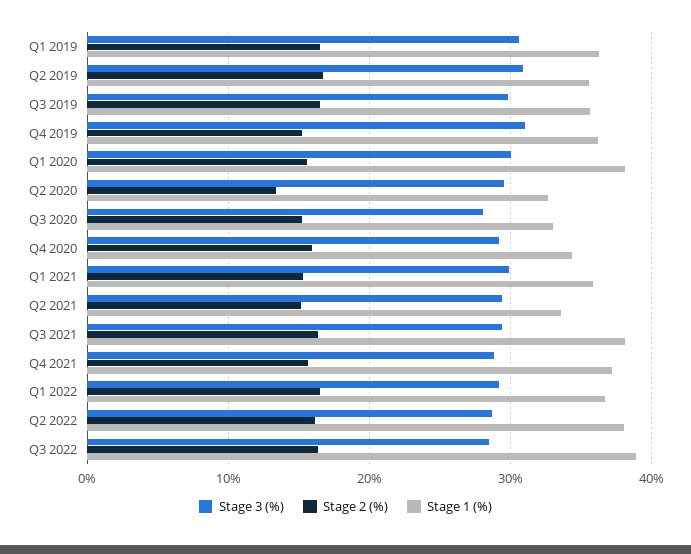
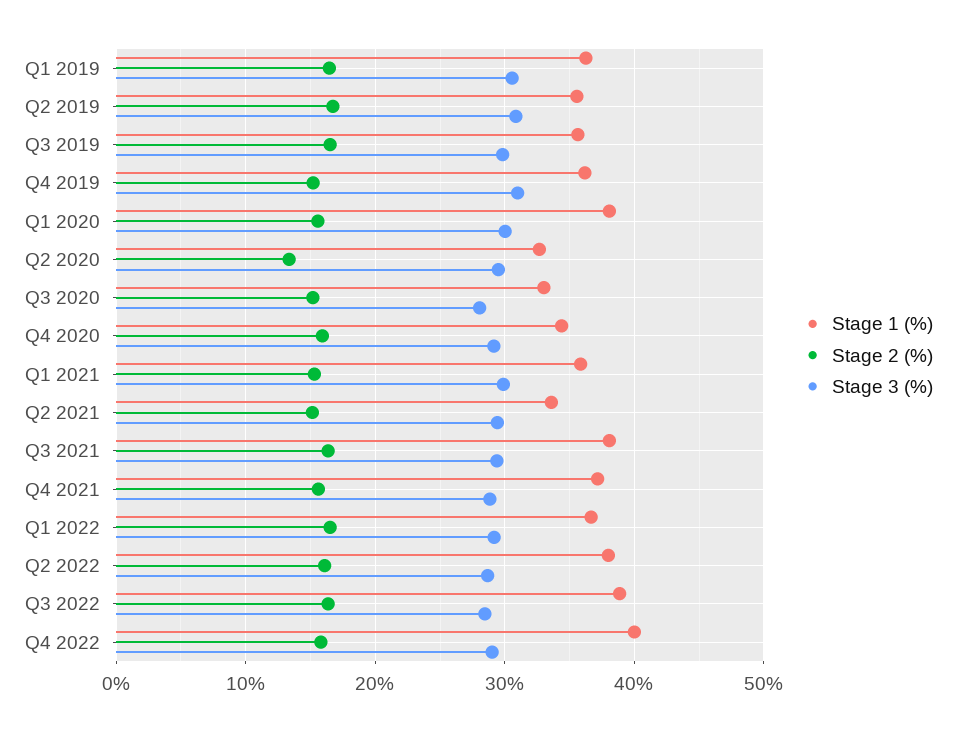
Stage 1 (%), Q4 2022: none -> 40
Stage 2 (%), Q4 2022: none -> 16
Stage 3 (%), Q4 2022: none -> 29

